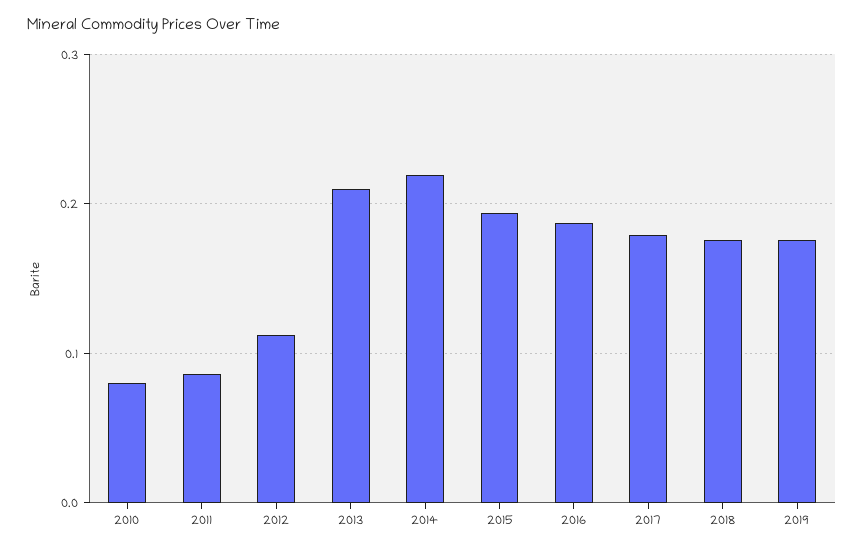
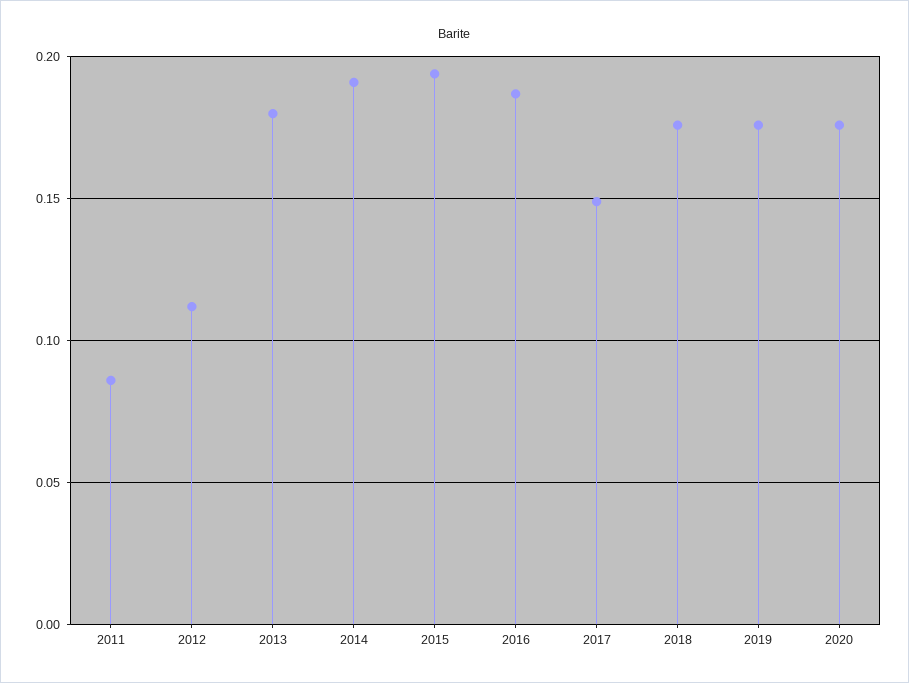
2010: 0.08 -> none
2013: 0.21 -> 0.18
2014: 0.22 -> 0.19
2017: 0.18 -> 0.15
2020: none -> 0.175

